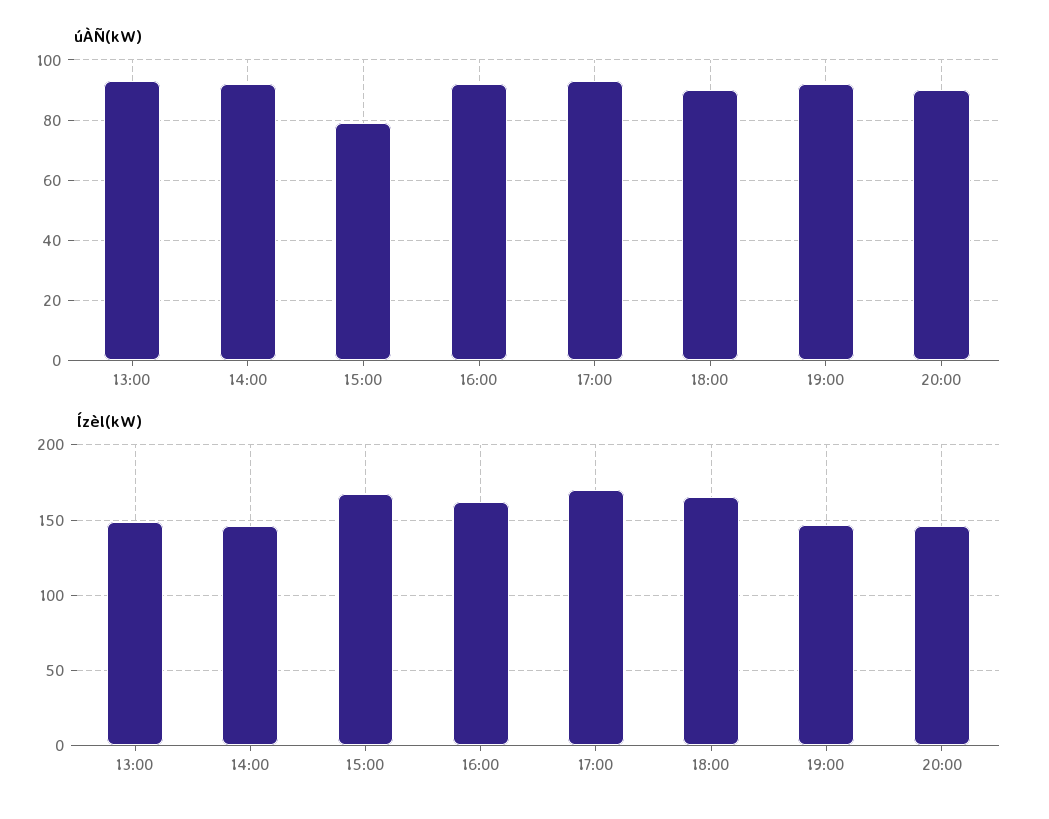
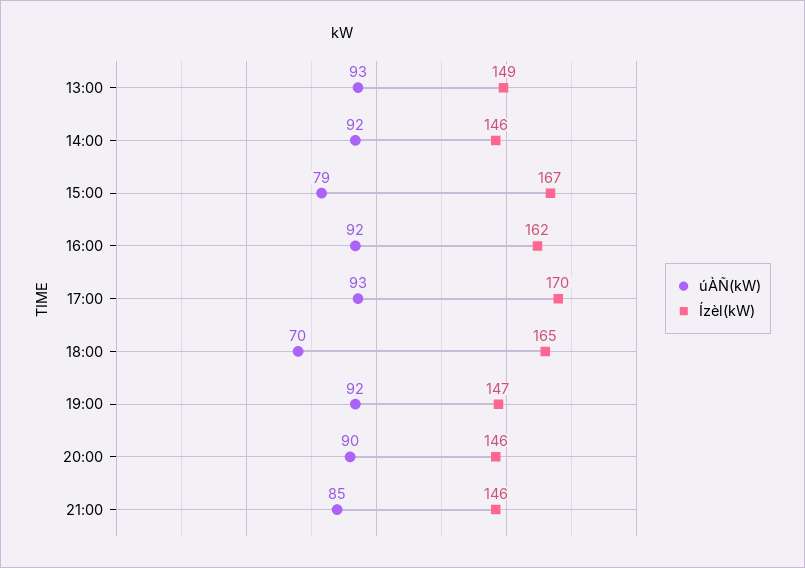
úÀÑ(kW), 18:00: 90 -> 70
úÀÑ(kW), 21:00: none -> 85
Ízèl(kW), 21:00: none -> 146

